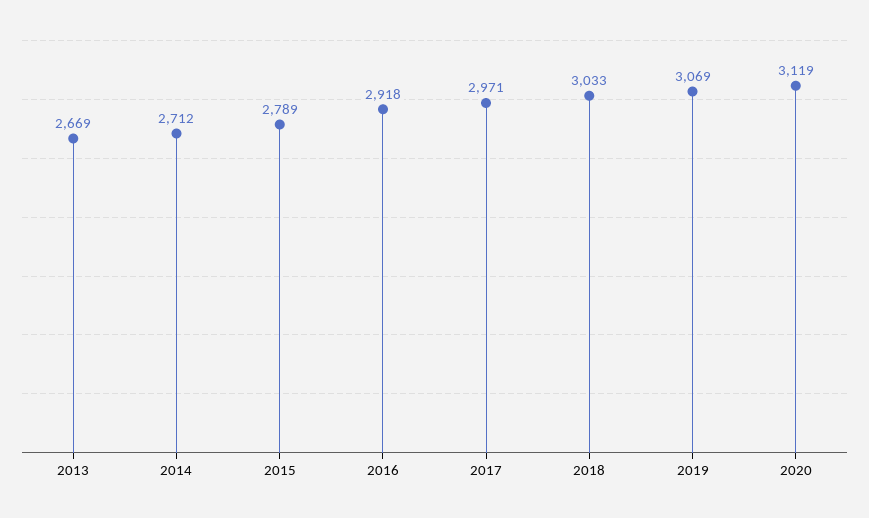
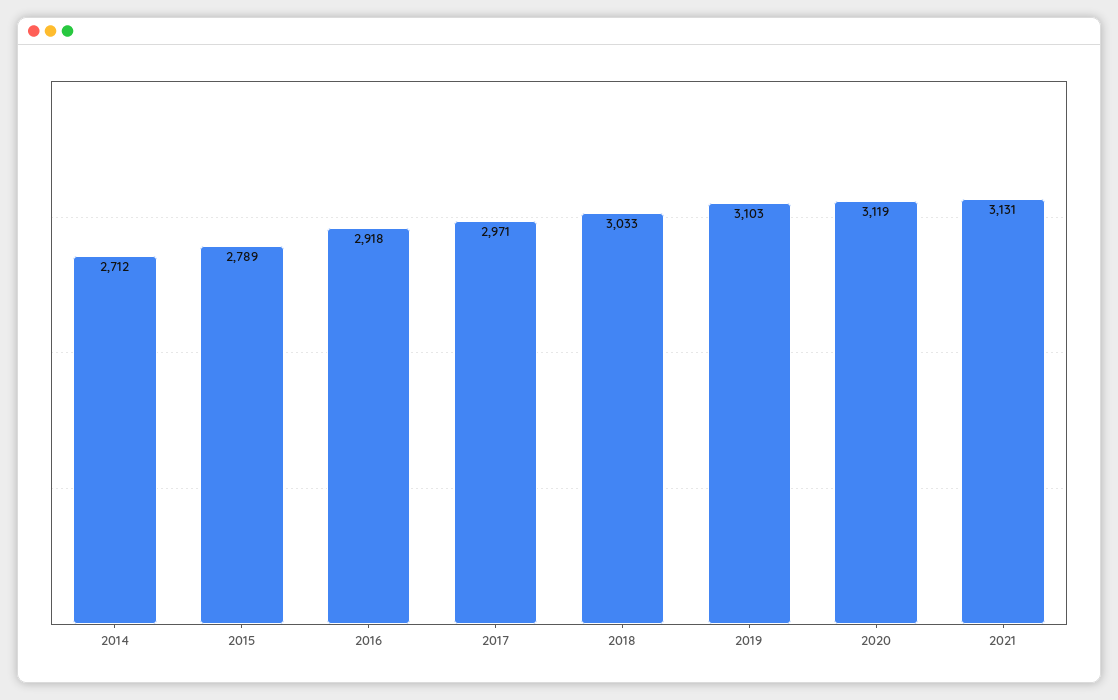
2013: 2669 -> none
2019: 3069 -> 3103
2021: none -> 3131

